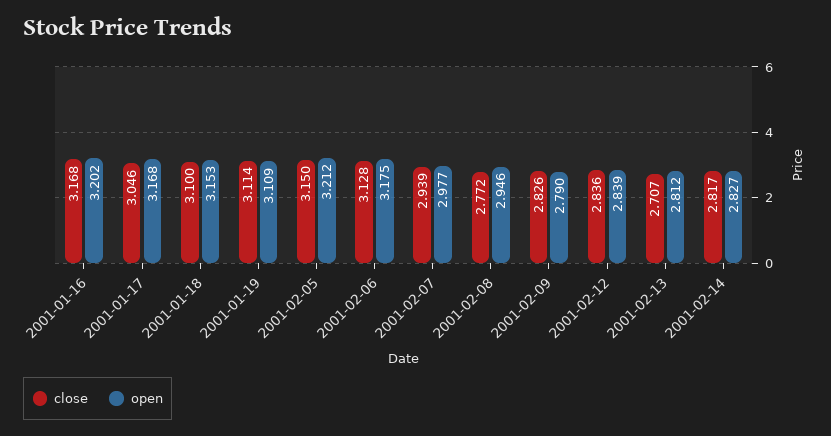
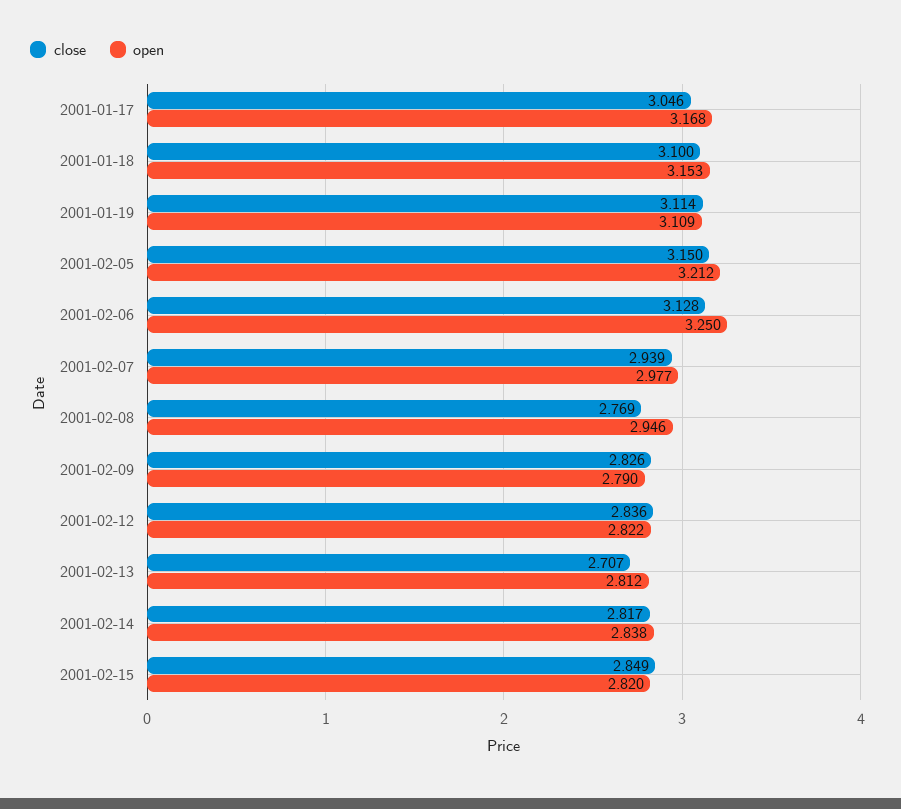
close, 2001-01-16: 3.168 -> none
open, 2001-01-16: 3.202 -> none
open, 2001-02-06: 3.175 -> 3.25
close, 2001-02-08: 2.772 -> 2.769
open, 2001-02-12: 2.839 -> 2.822
open, 2001-02-14: 2.827 -> 2.838
close, 2001-02-15: none -> 2.849
open, 2001-02-15: none -> 2.82

